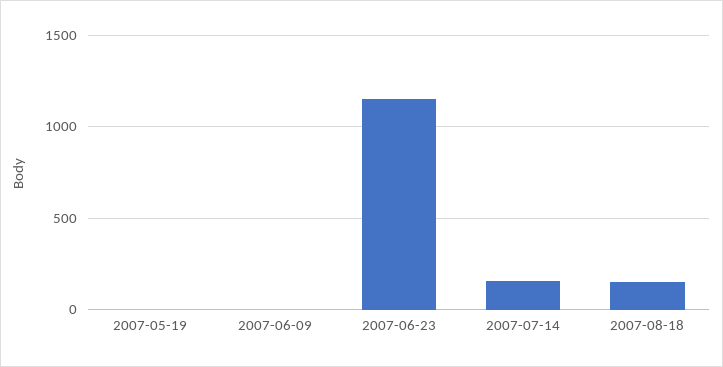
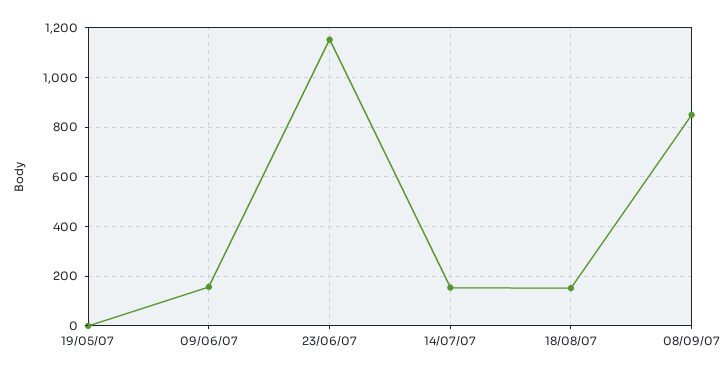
2007-06-09: 0 -> 150
08/09/07: none -> 850

